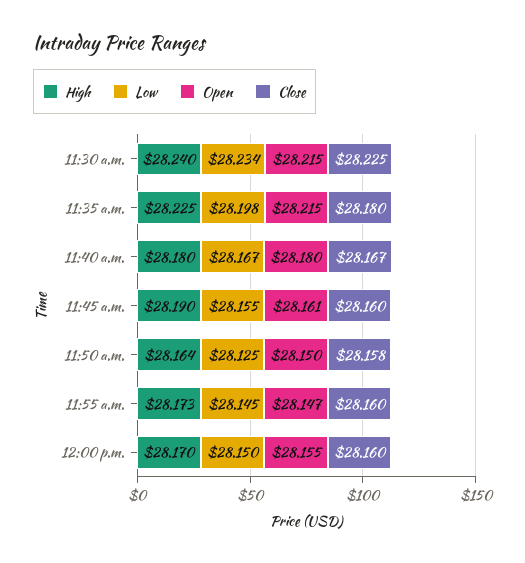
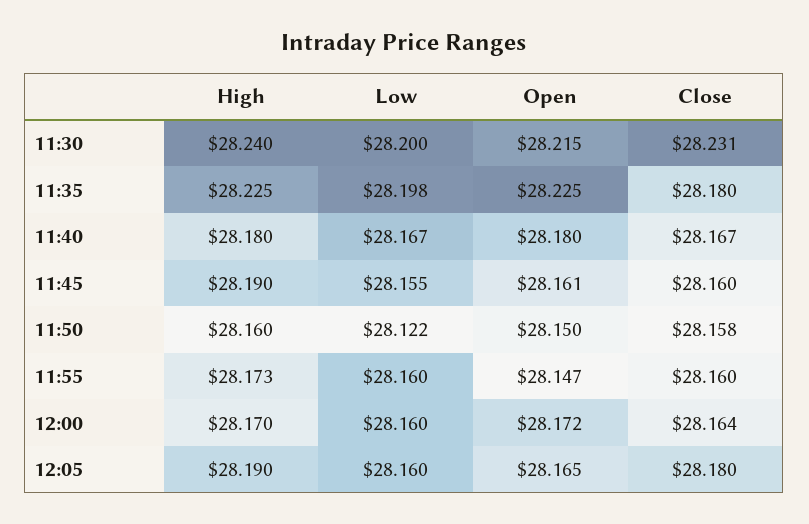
Low, 11:30 a.m.: 28.234 -> 28.2
Close, 11:30 a.m.: 28.225 -> 28.231
Open, 11:35 a.m.: 28.215 -> 28.225
High, 11:50 a.m.: 28.164 -> 28.16
Low, 11:50 a.m.: 28.125 -> 28.122
Low, 11:55 a.m.: 28.145 -> 28.16
Low, 12:00 p.m.: 28.15 -> 28.16
Open, 12:00 p.m.: 28.155 -> 28.172
Close, 12:00 p.m.: 28.16 -> 28.164
High, 12:05: none -> 28.19
Low, 12:05: none -> 28.16
Open, 12:05: none -> 28.165
Close, 12:05: none -> 28.18

